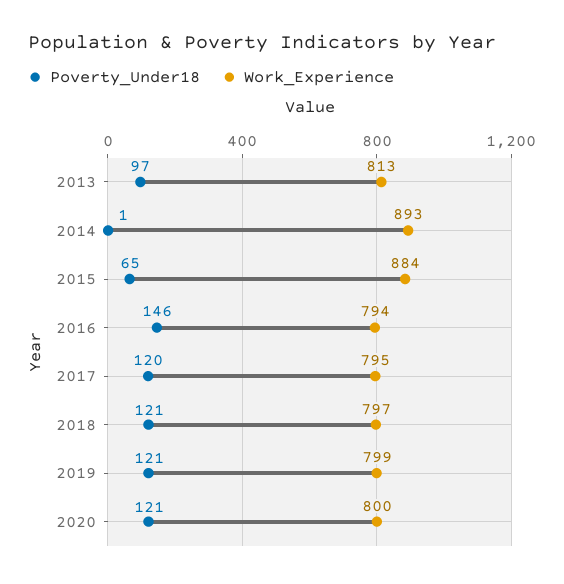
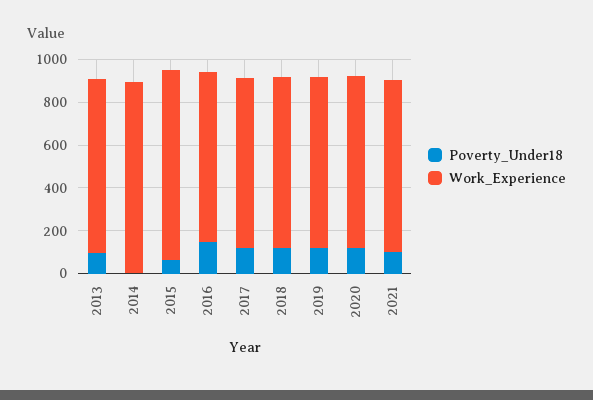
Poverty_Under18, 2021: none -> 100
Work_Experience, 2021: none -> 800

